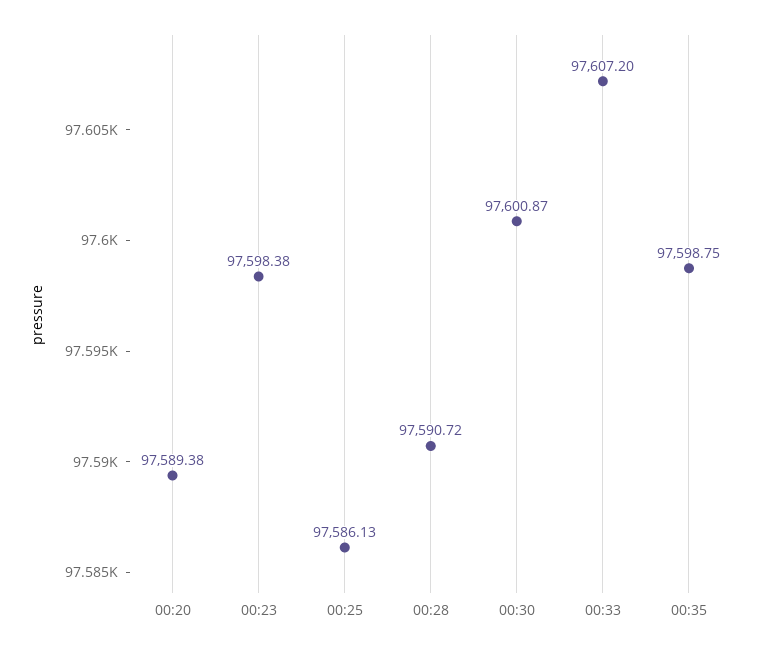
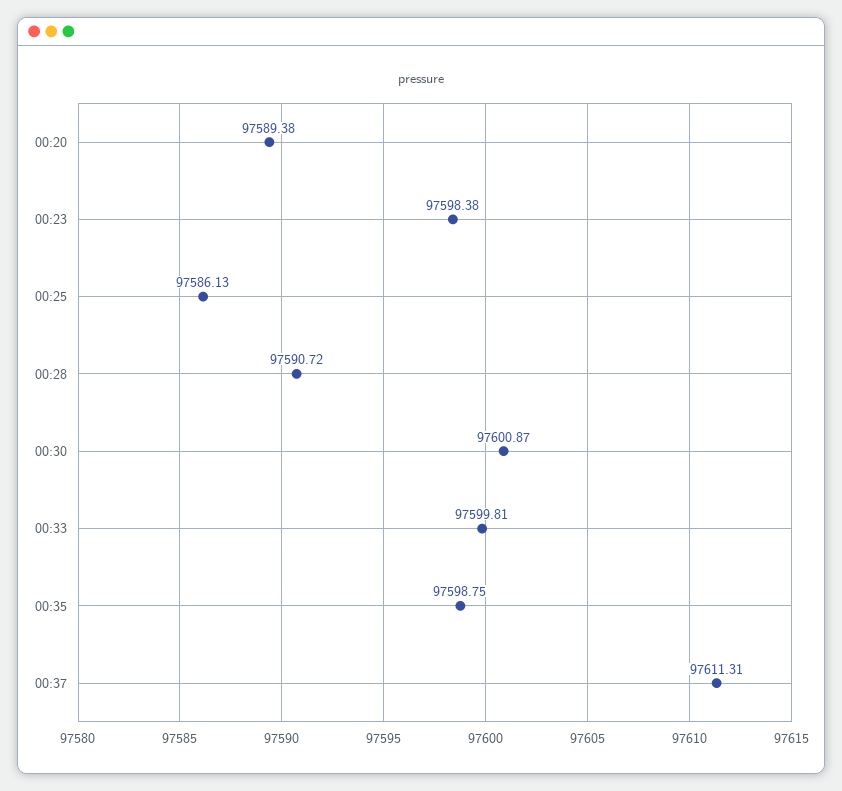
00:33: 97607.2 -> 97599.81
00:37: none -> 97611.31

